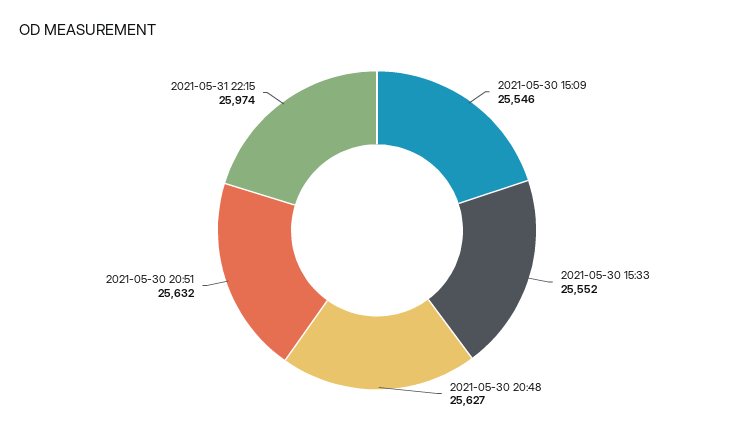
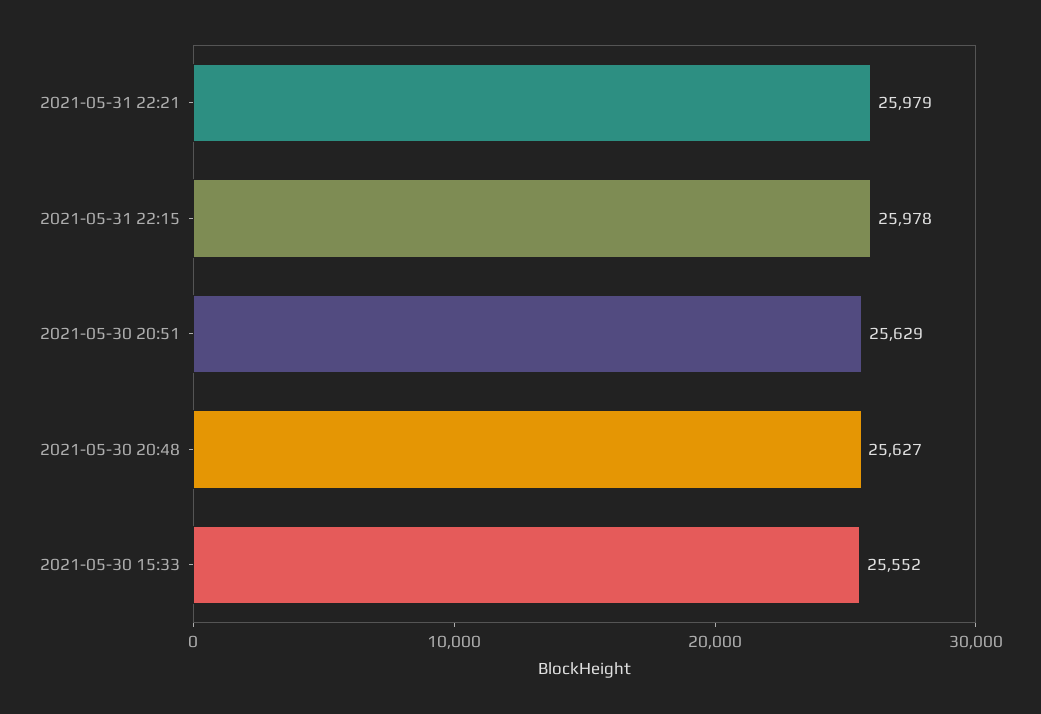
2021-05-30 15:09: 25546 -> none
2021-05-30 20:51: 25632 -> 25629
2021-05-31 22:15: 25974 -> 25978
2021-05-31 22:21: none -> 25979

